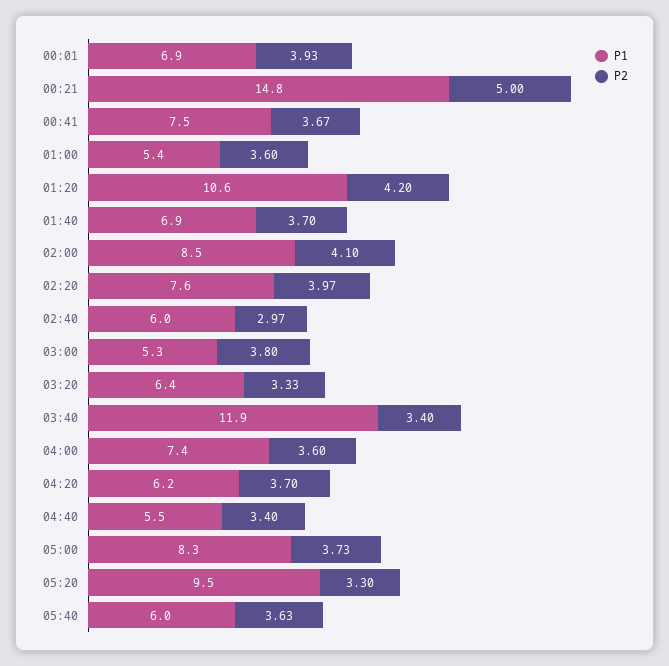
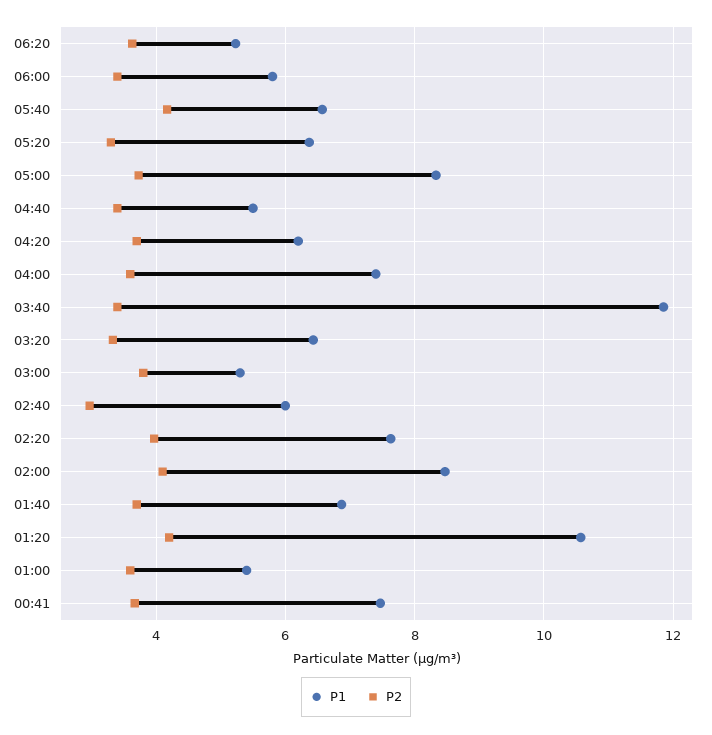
P1, 00:01: 6.9 -> none
P2, 00:01: 3.93 -> none
P1, 00:21: 14.8 -> none
P2, 00:21: 5 -> none
P1, 05:20: 9.5 -> 6.4
P1, 05:40: 6 -> 6.6
P2, 05:40: 3.63 -> 4.2
P1, 06:20: none -> 5.2
P2, 06:20: none -> 3.6
P1, 06:00: none -> 5.8
P2, 06:00: none -> 3.4

